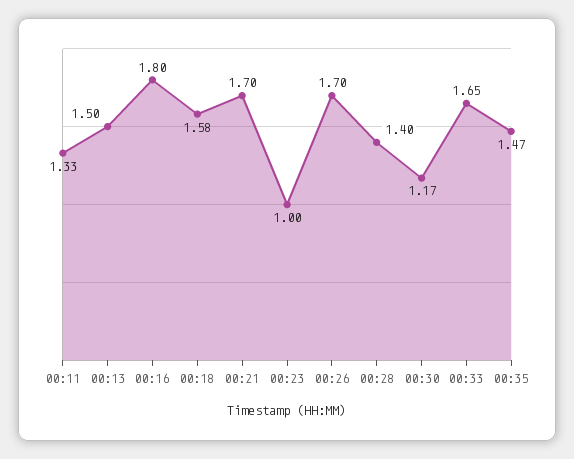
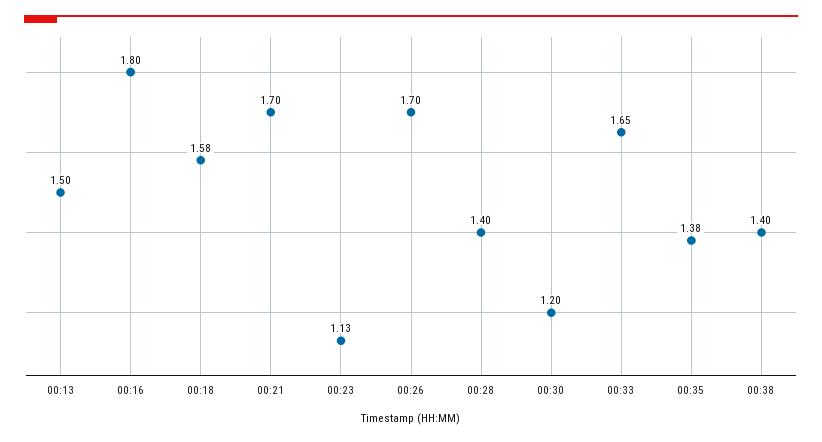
00:11: 1.33 -> none
00:23: 1 -> 1.13
00:30: 1.17 -> 1.2
00:35: 1.47 -> 1.38
00:38: none -> 1.4

